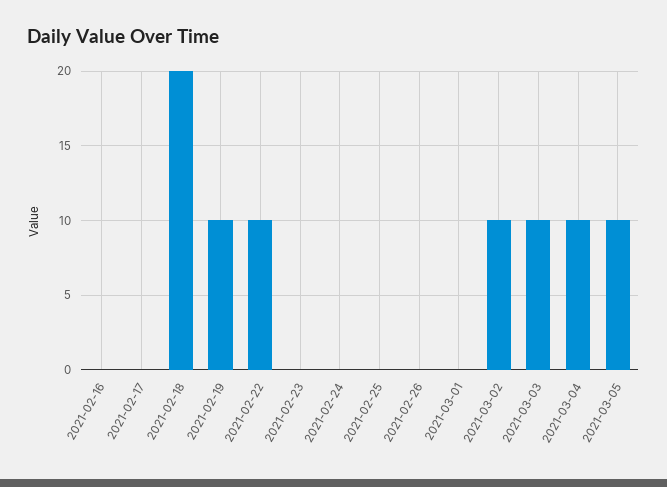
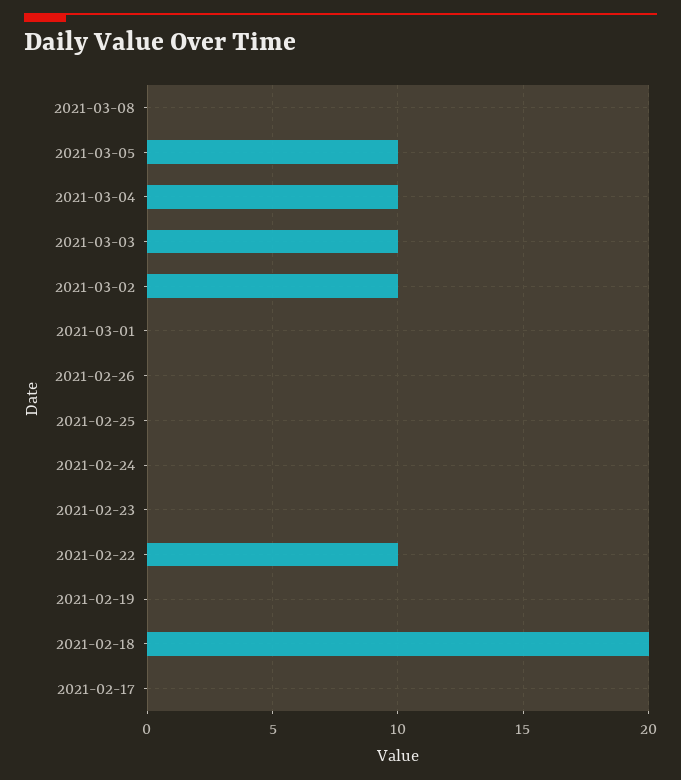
2021-02-16: 0 -> none
2021-02-19: 10 -> 0
2021-03-08: none -> 0

